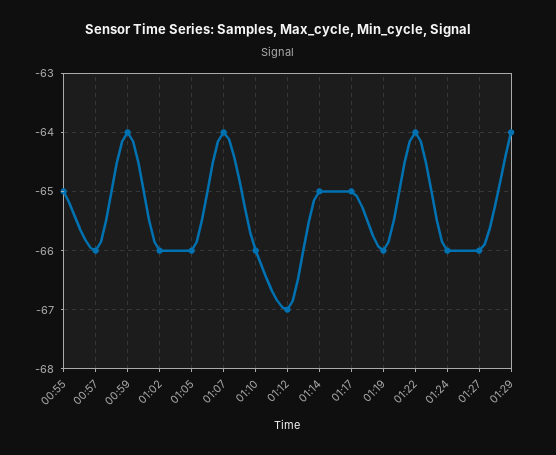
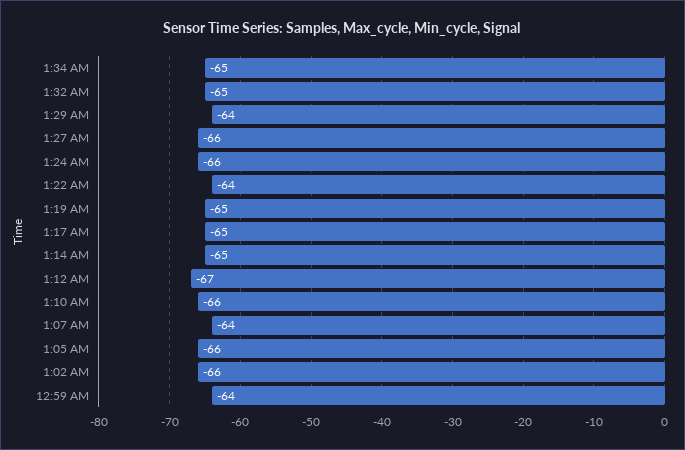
00:55: -65 -> none
00:57: -66 -> none
01:19: -66 -> -65
1:34 AM: none -> -65
1:32 AM: none -> -65

